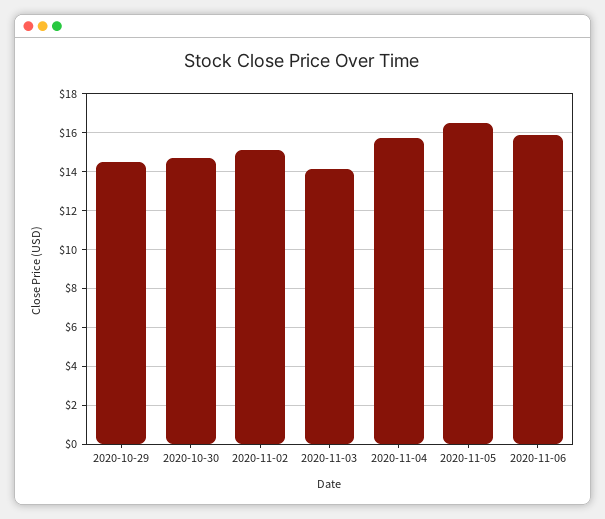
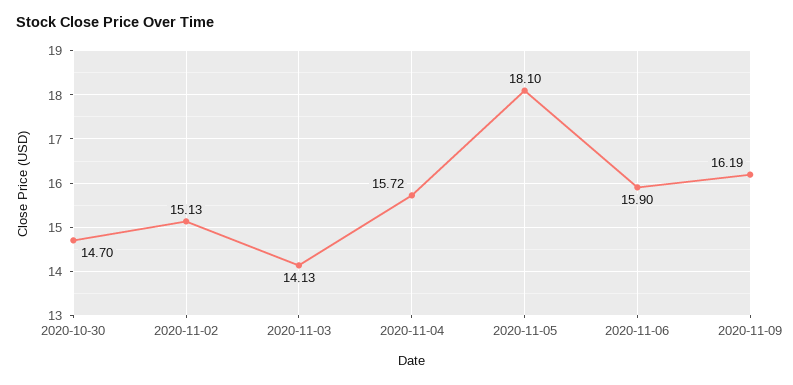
2020-10-29: 14.5 -> none
2020-11-05: 16.5 -> 18.1
2020-11-09: none -> 16.19

